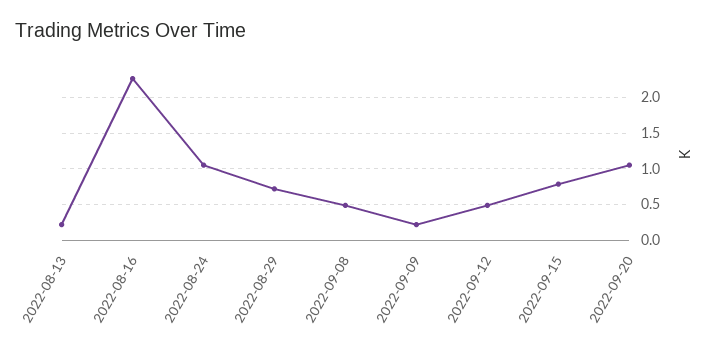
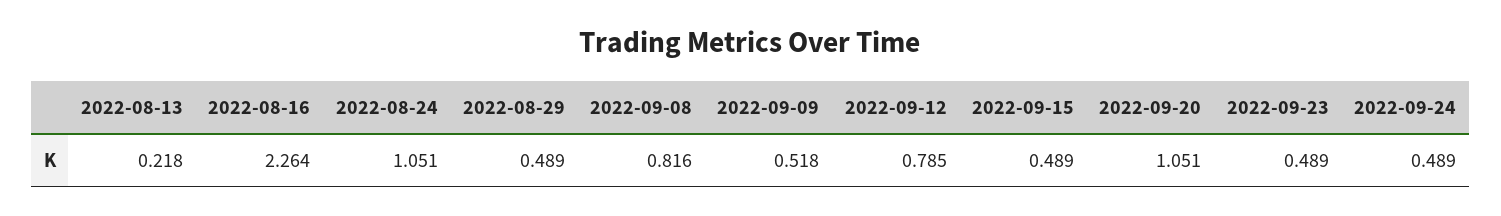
2022-08-29: 0.7 -> 0.489
2022-09-08: 0.5 -> 0.816
2022-09-09: 0.2 -> 0.518
2022-09-12: 0.5 -> 0.785
2022-09-15: 0.8 -> 0.489
2022-09-23: none -> 0.489
2022-09-24: none -> 0.489

